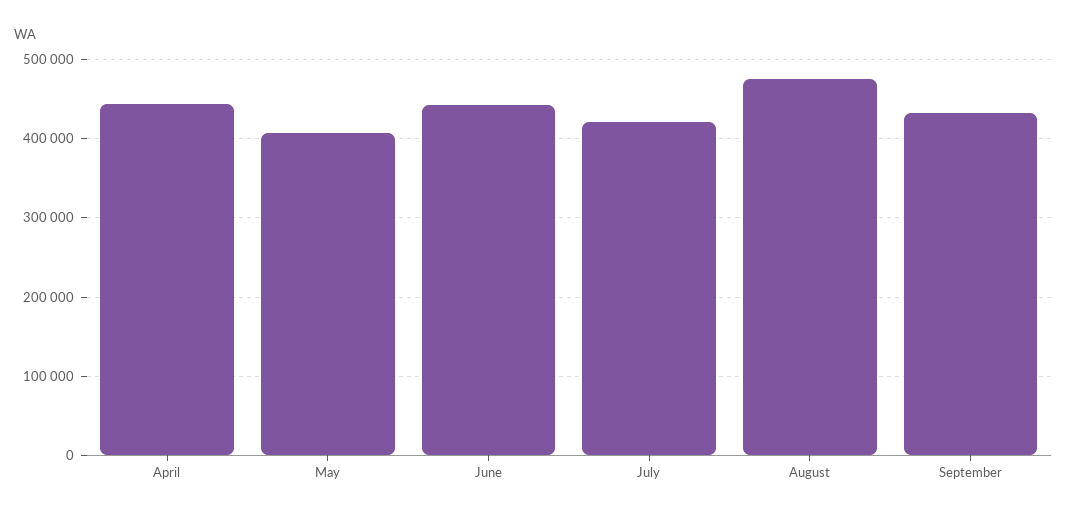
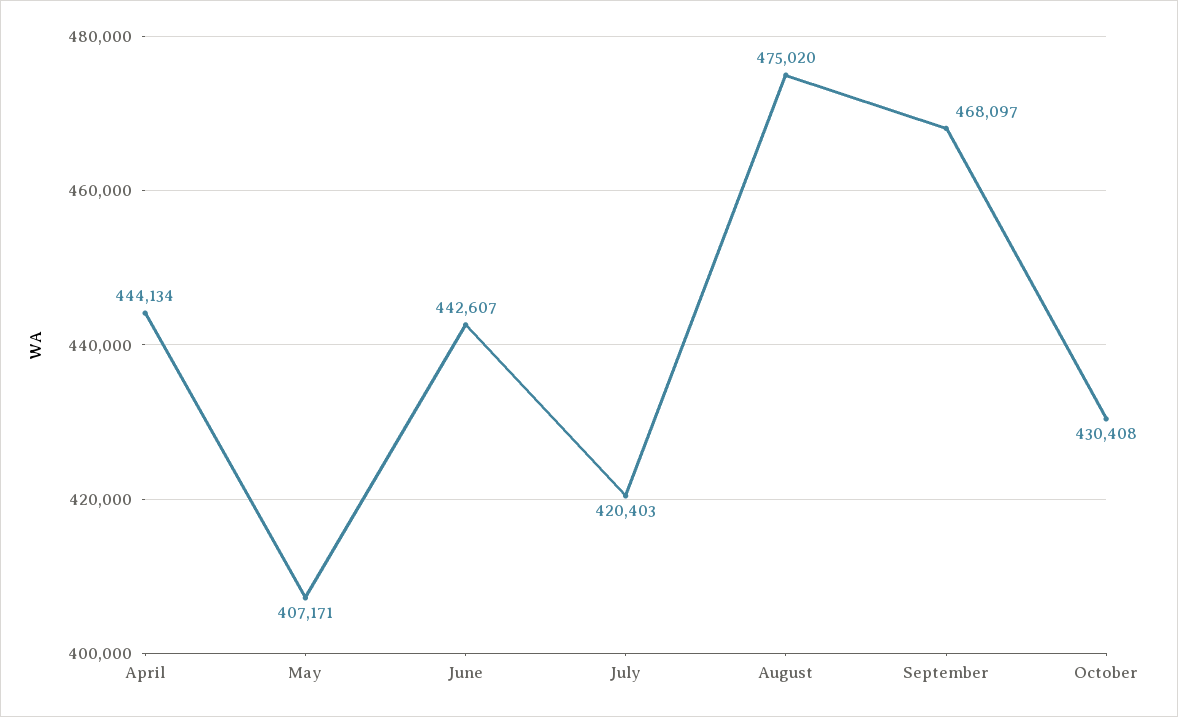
September: 430000 -> 468097
October: none -> 430408

